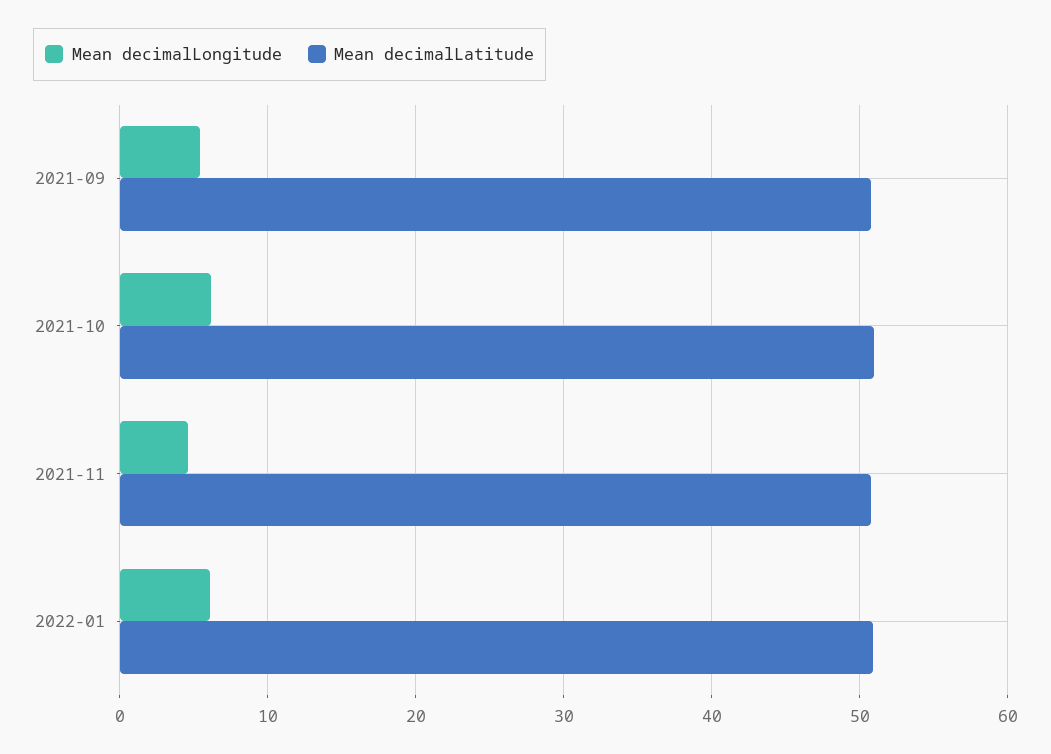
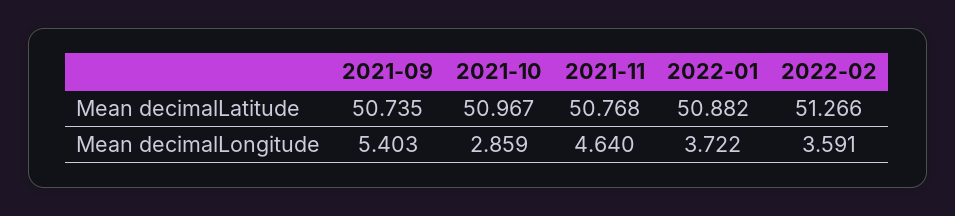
Mean decimalLongitude, 2021-10: 6 -> 2.859
Mean decimalLongitude, 2022-01: 6 -> 3.722
Mean decimalLatitude, 2022-02: none -> 51.266
Mean decimalLongitude, 2022-02: none -> 3.591

